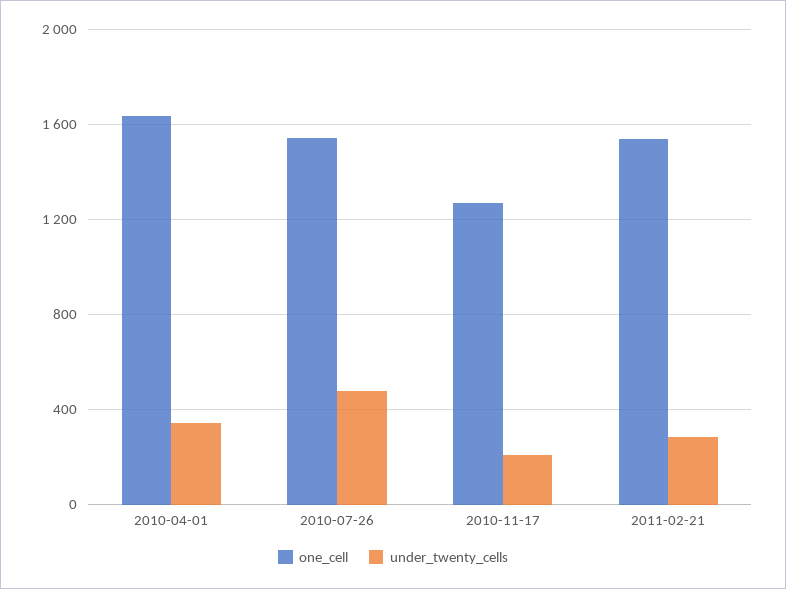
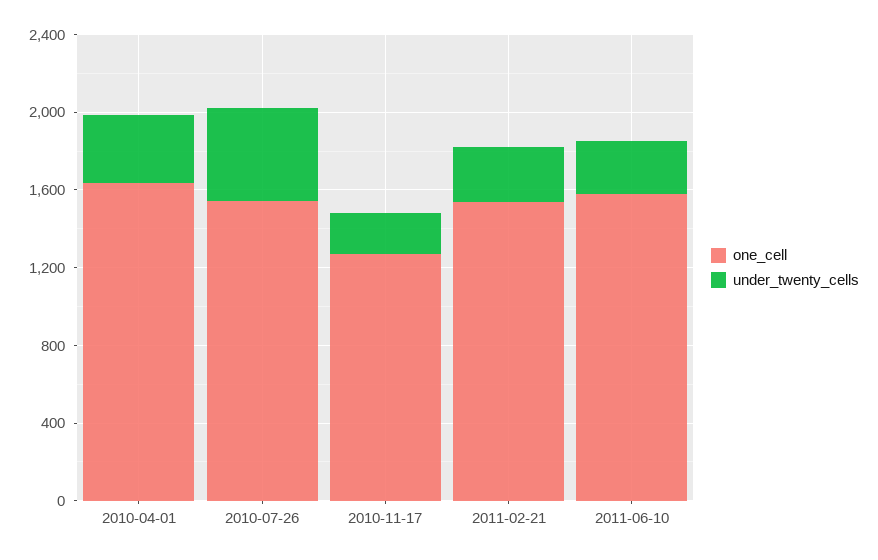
one_cell, 2011-06-10: none -> 1600
under_twenty_cells, 2011-06-10: none -> 300

